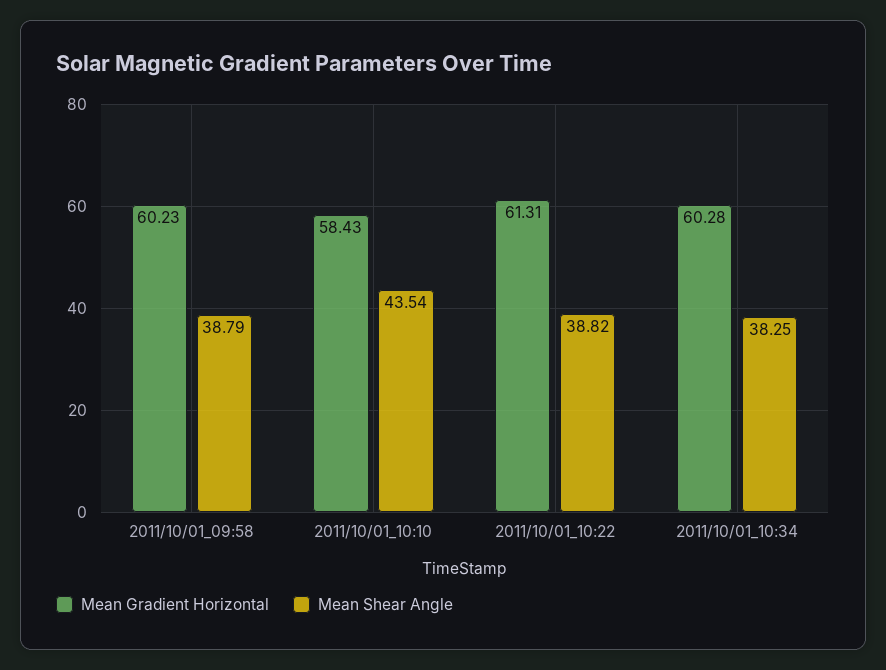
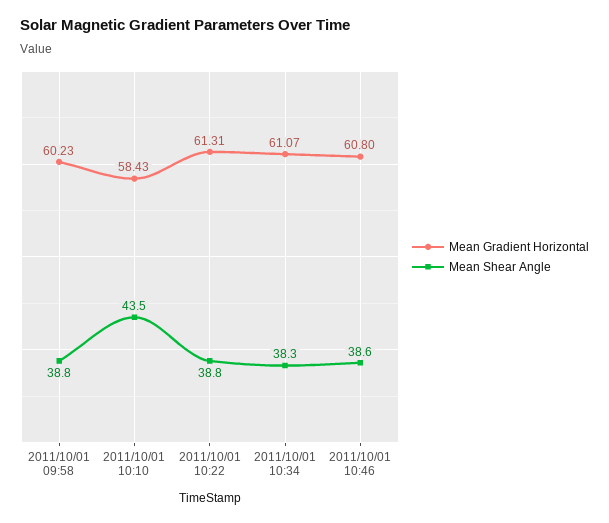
Mean Gradient Horizontal, 2011/10/01_10:34: 60.28 -> 61.07
Mean Gradient Horizontal, 2011/10/01 10:46: none -> 60.8
Mean Shear Angle, 2011/10/01 10:46: none -> 38.6

